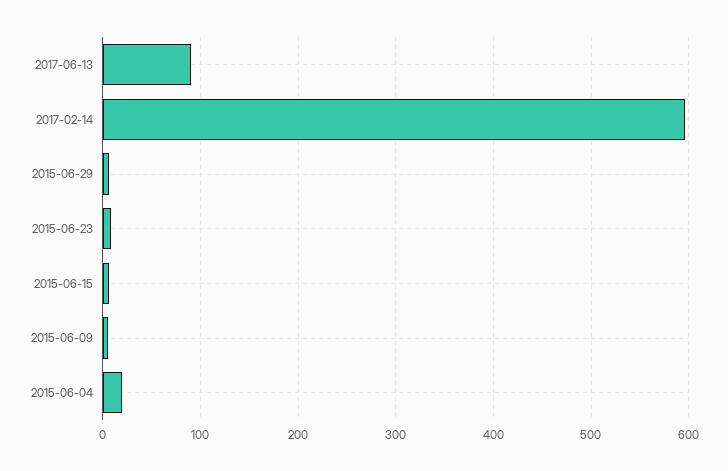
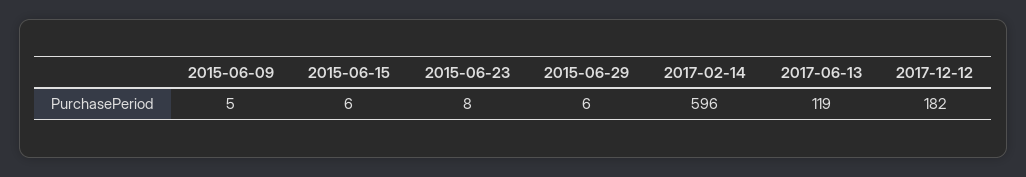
2017-06-13: 90 -> 119
2015-06-04: 20 -> none
2017-12-12: none -> 182

